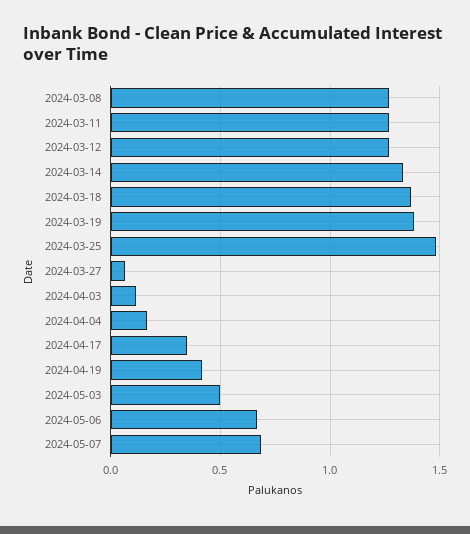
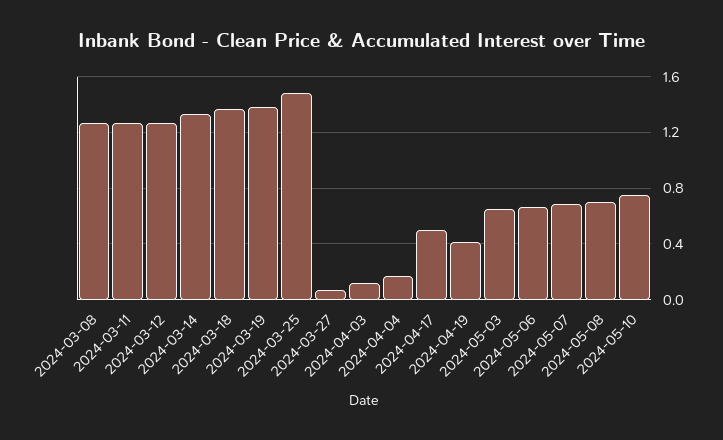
2024-04-17: 0.35 -> 0.5
2024-05-03: 0.5 -> 0.65
2024-05-08: none -> 0.7
2024-05-10: none -> 0.75

